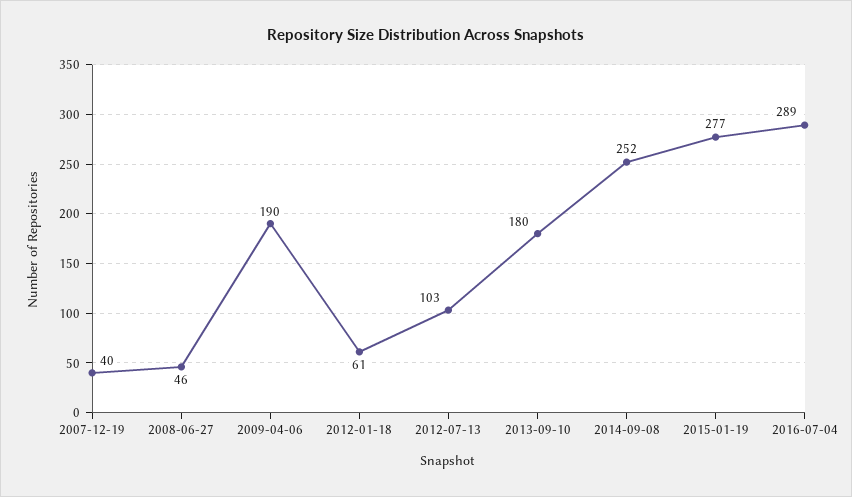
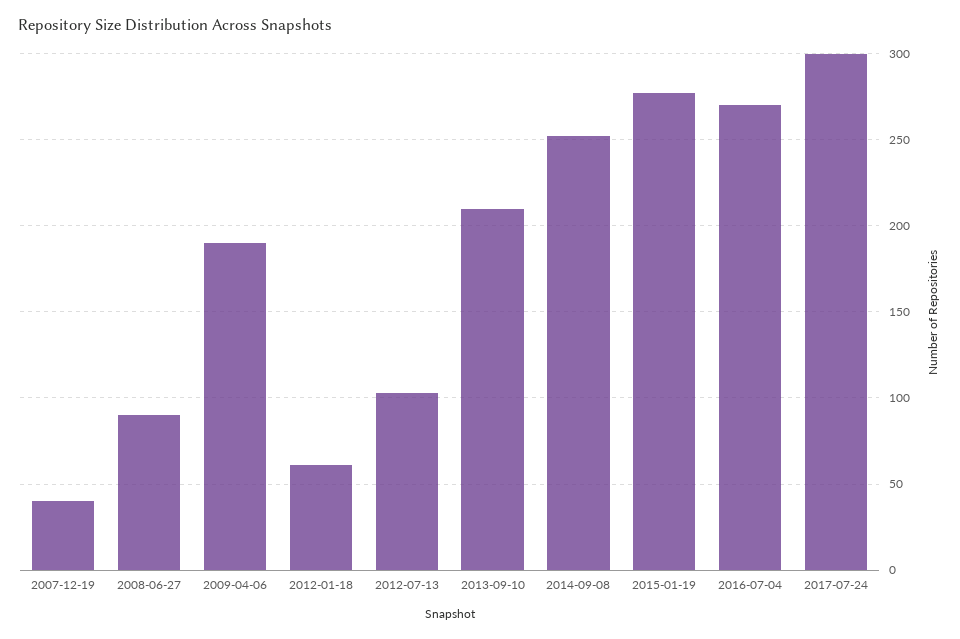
2008-06-27: 46 -> 90
2013-09-10: 180 -> 210
2016-07-04: 289 -> 270
2017-07-24: none -> 300

